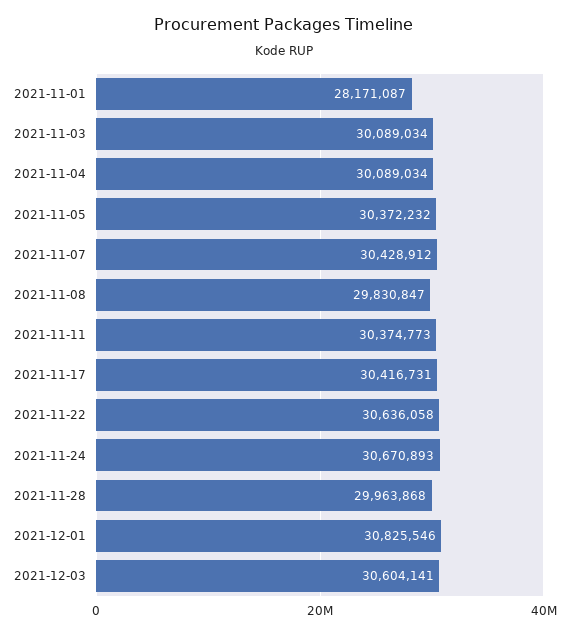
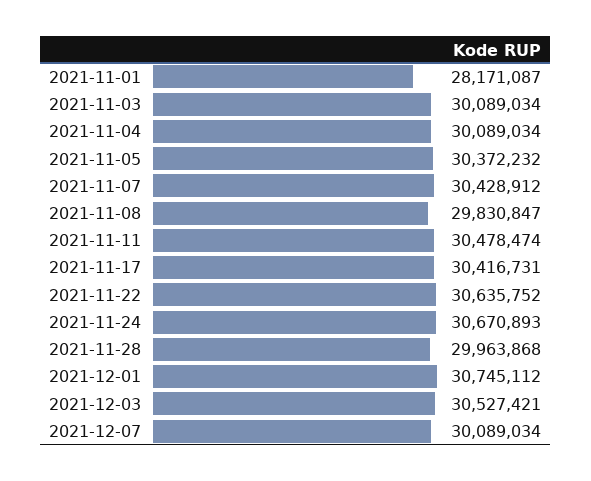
2021-11-11: 30374773 -> 30478474
2021-11-22: 30636058 -> 30635752
2021-12-01: 30825546 -> 30745112
2021-12-03: 30604141 -> 30527421
2021-12-07: none -> 30089034

